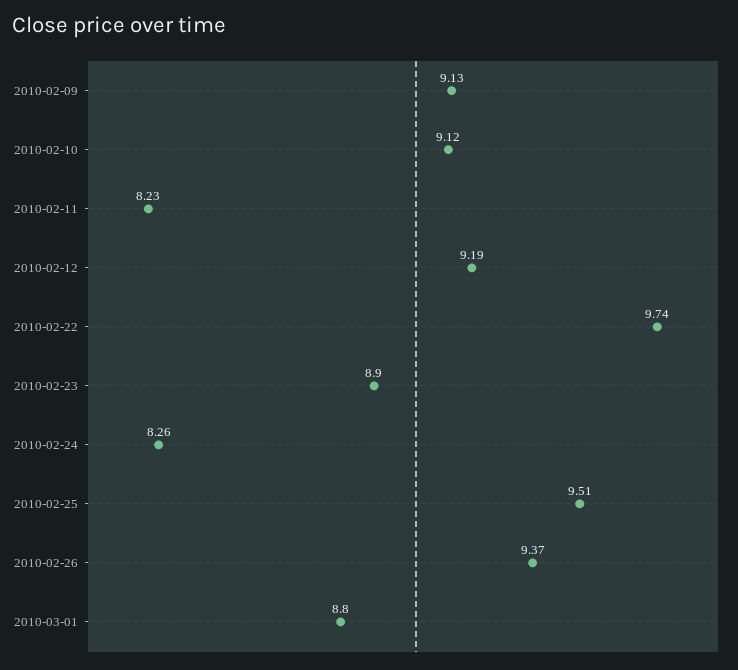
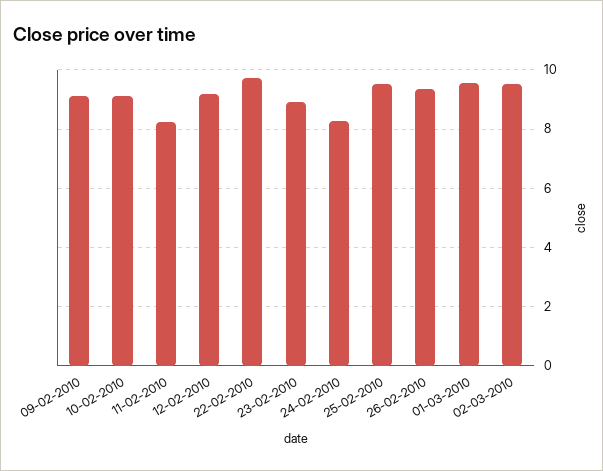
2010-03-01: 8.8 -> 9.5
02-03-2010: none -> 9.5

